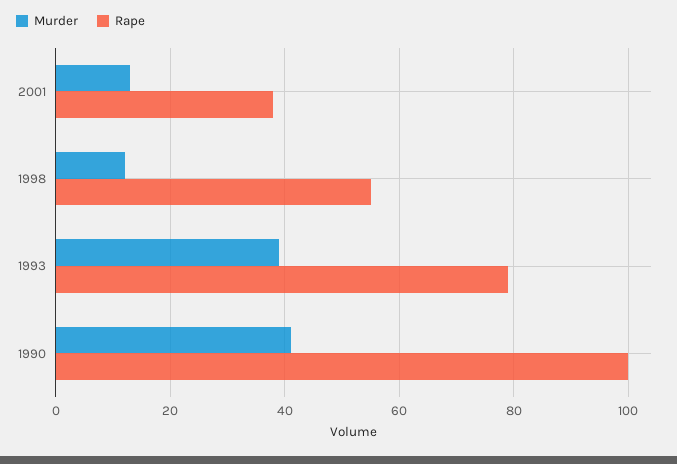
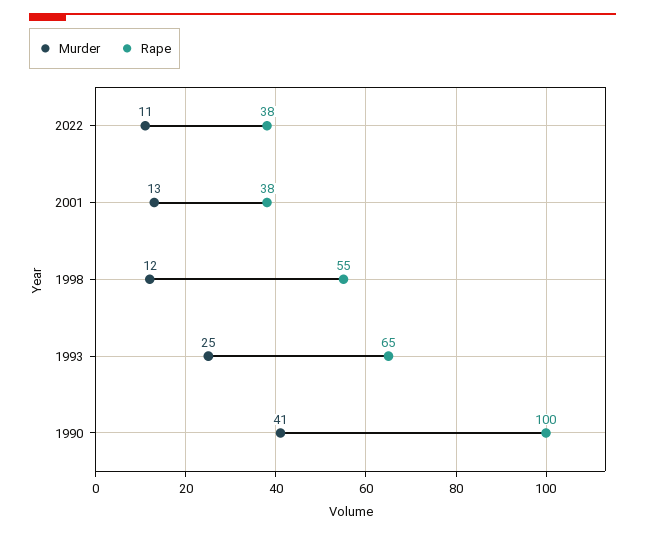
Murder, 1993: 40 -> 25
Rape, 1993: 80 -> 65
Murder, 2022: none -> 11
Rape, 2022: none -> 38

